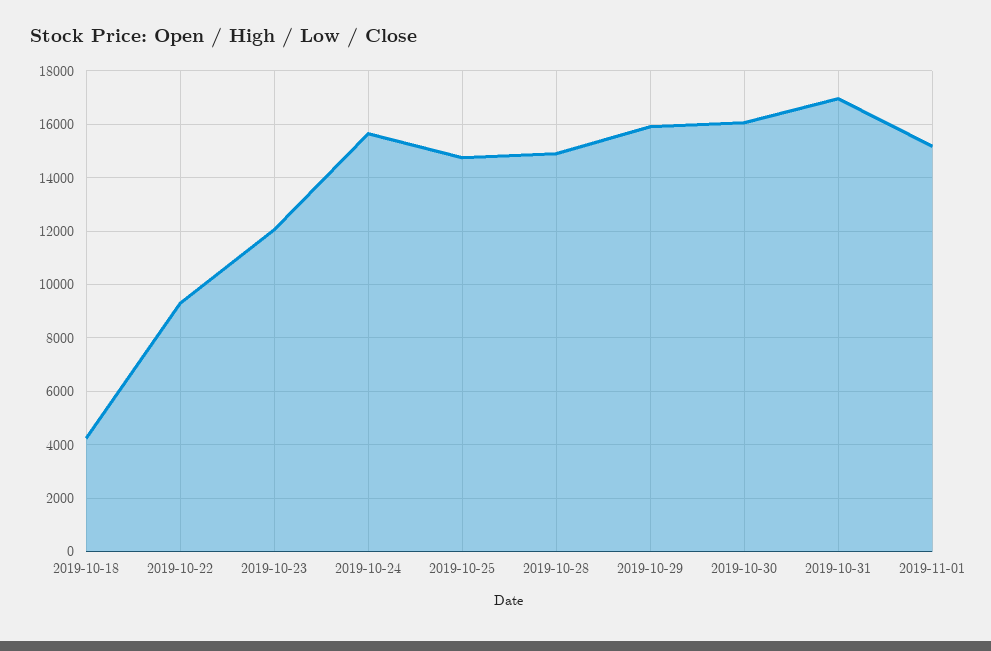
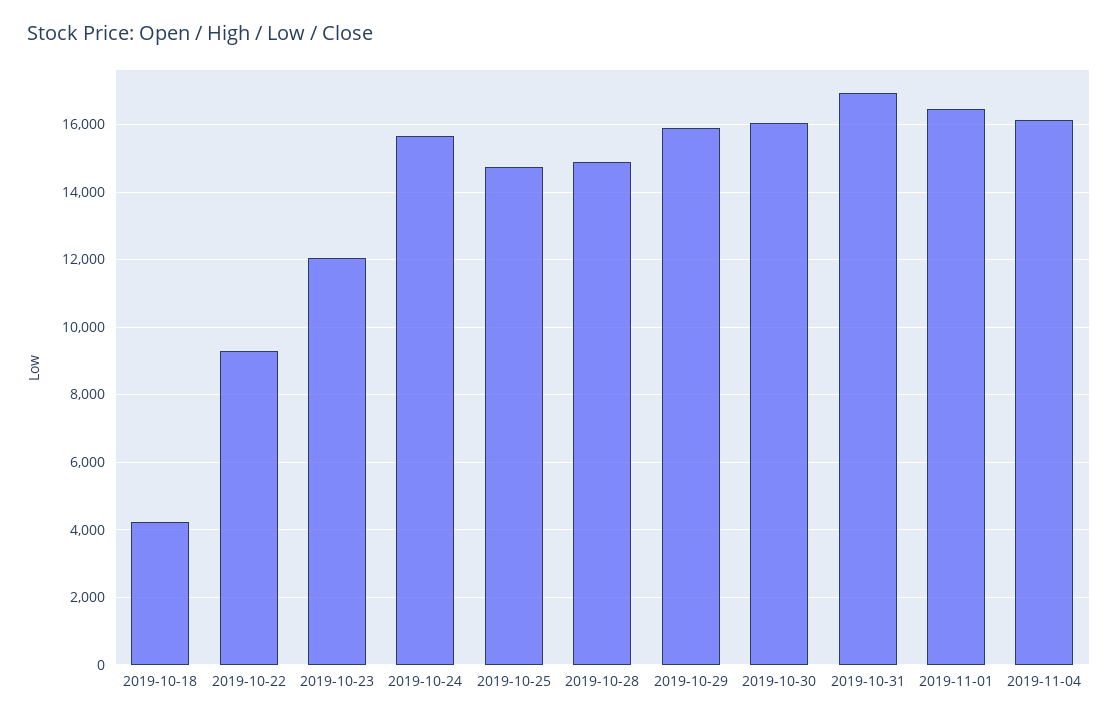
2019-11-01: 15250 -> 16400
2019-11-04: none -> 16200

